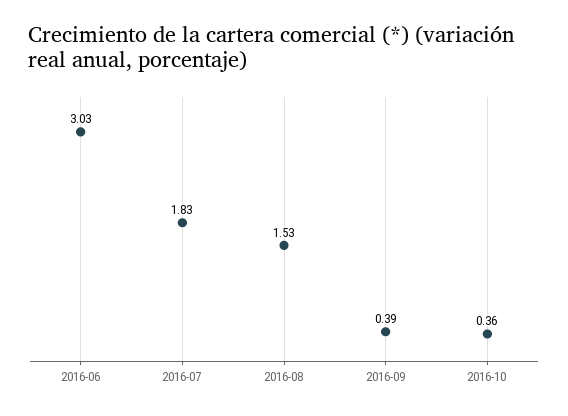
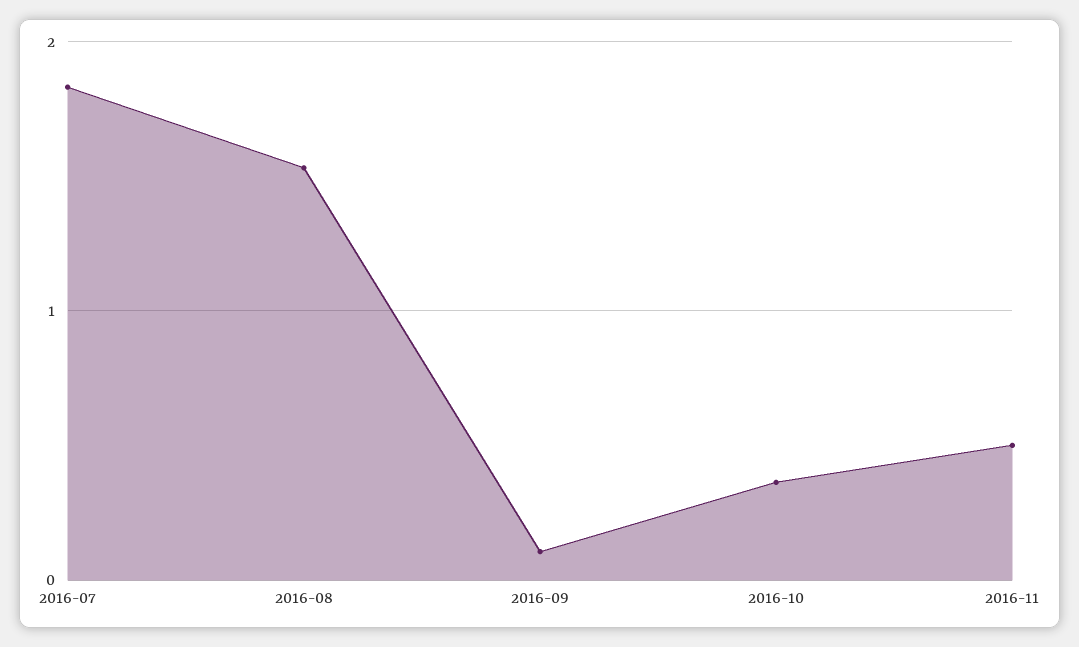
2016-06: 3.03 -> none
2016-09: 0.39 -> 0.1
2016-11: none -> 0.5

